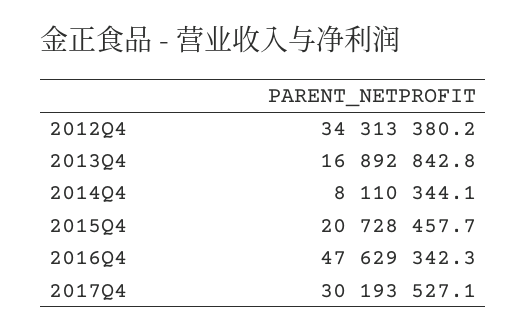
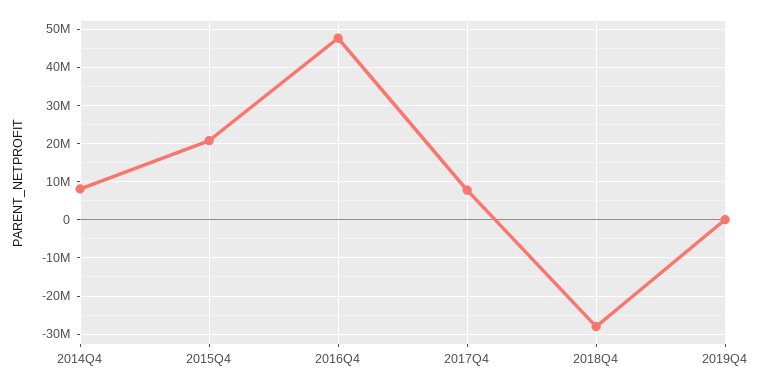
2012Q4: 34313380.2 -> none
2013Q4: 16892842.8 -> none
2017Q4: 30193527.1 -> 8000000
2018Q4: none -> -28000000
2019Q4: none -> 0

